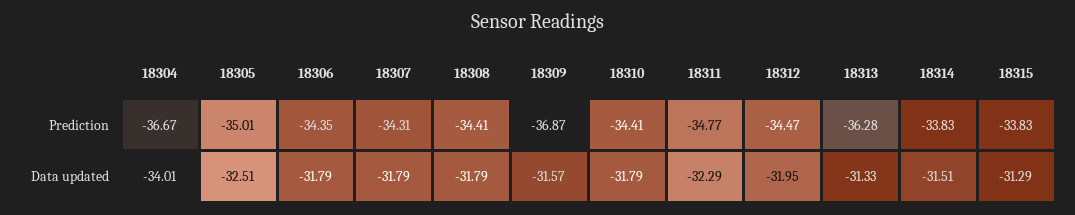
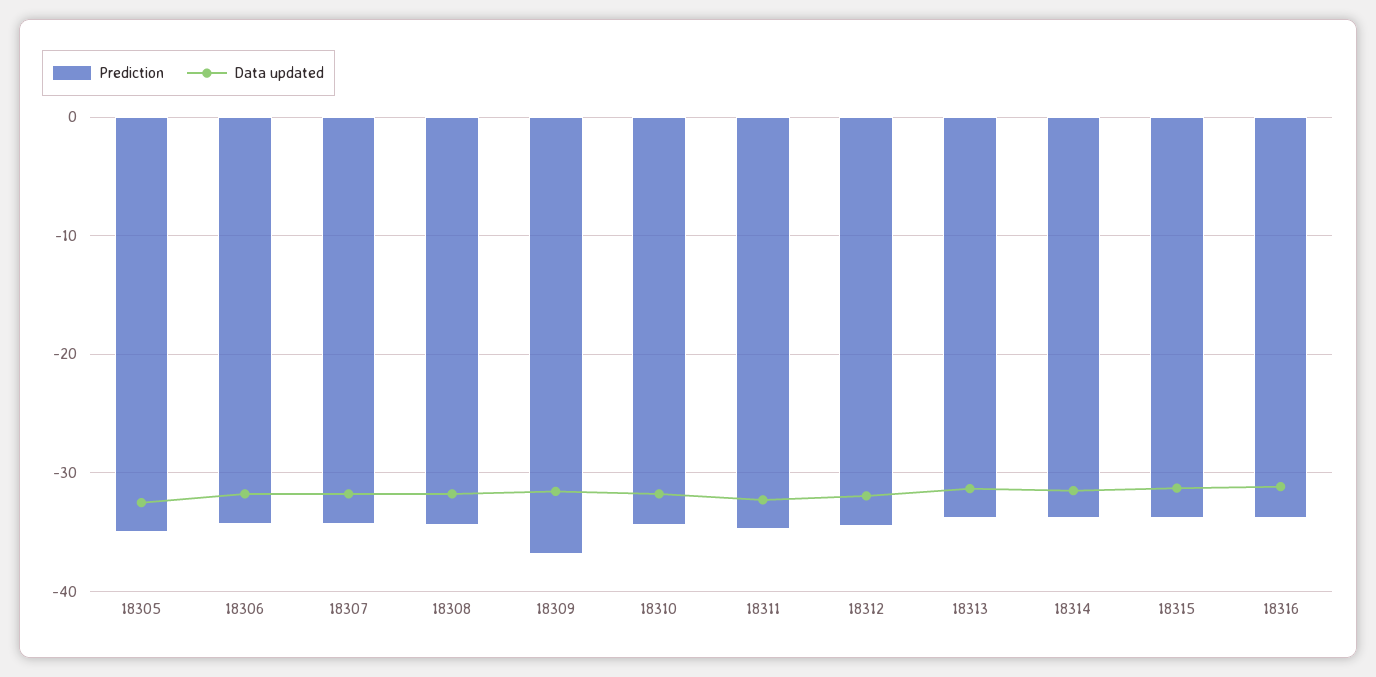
Prediction, 18304: -36.67 -> none
Prediction, 18313: -36.28 -> -34
Data updated, 18304: -34.01 -> none
Prediction, 18316: none -> -34
Data updated, 18316: none -> -31

